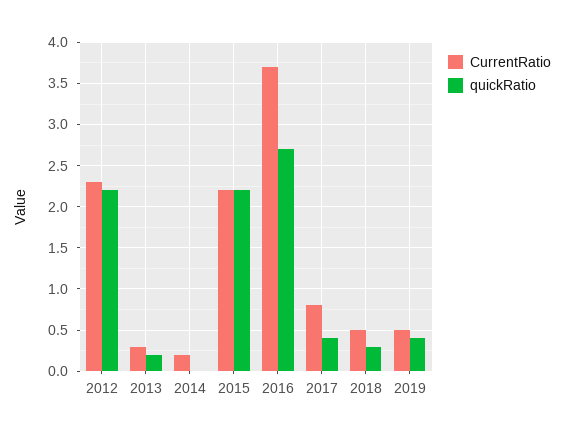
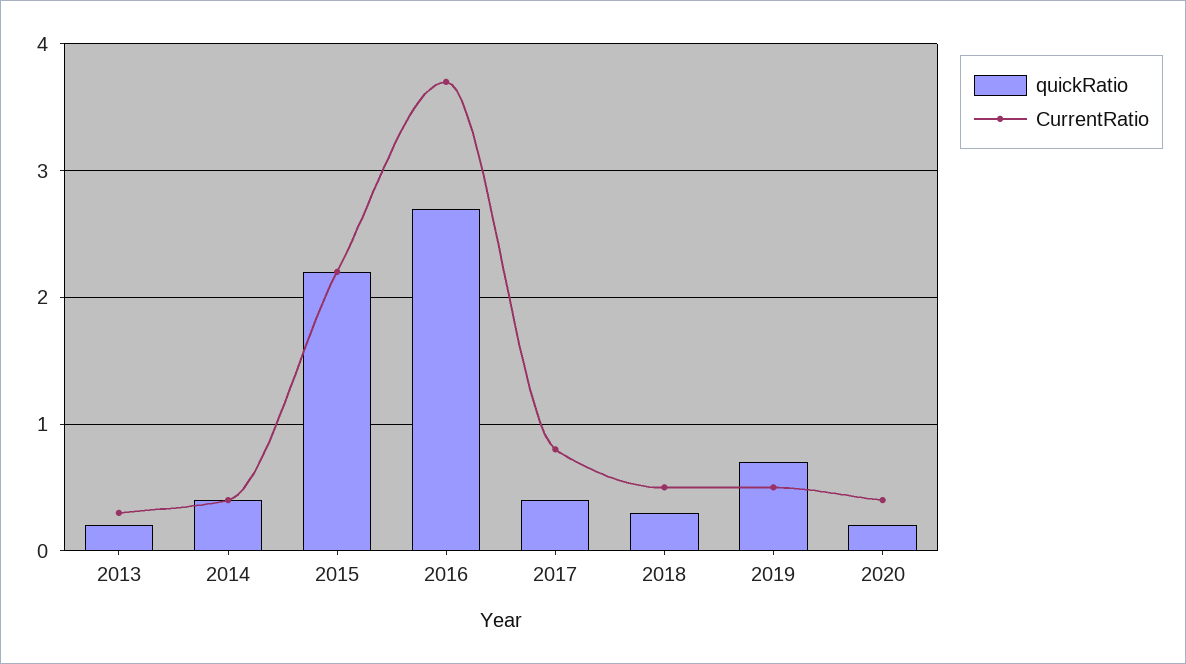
CurrentRatio, 2012: 2.3 -> none
quickRatio, 2012: 2.2 -> none
CurrentRatio, 2014: 0.2 -> 0.4
quickRatio, 2014: 0 -> 0.4
quickRatio, 2019: 0.4 -> 0.7
quickRatio, 2020: none -> 0.2
CurrentRatio, 2020: none -> 0.4

